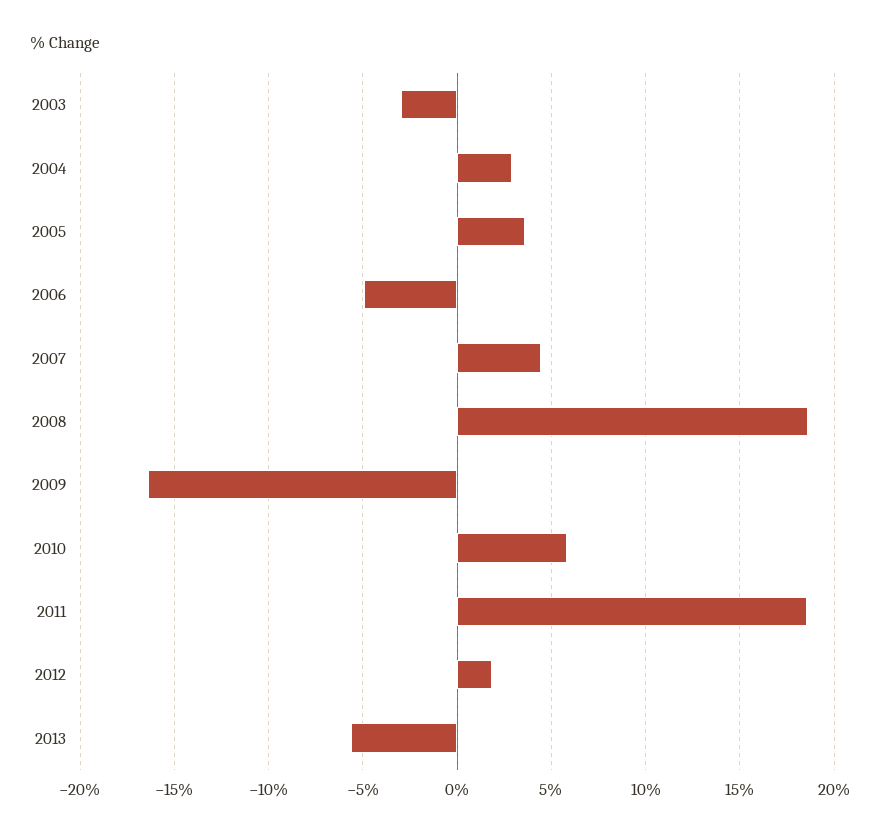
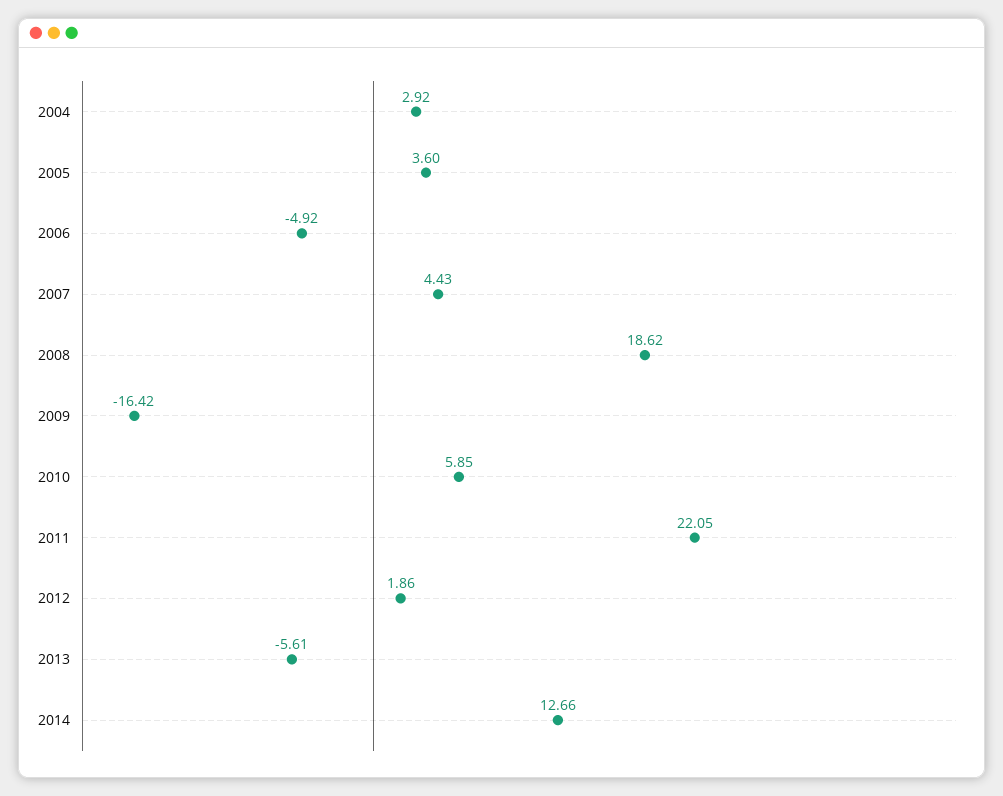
2003: -3 -> none
2011: 18.5 -> 22.05
2014: none -> 12.66

